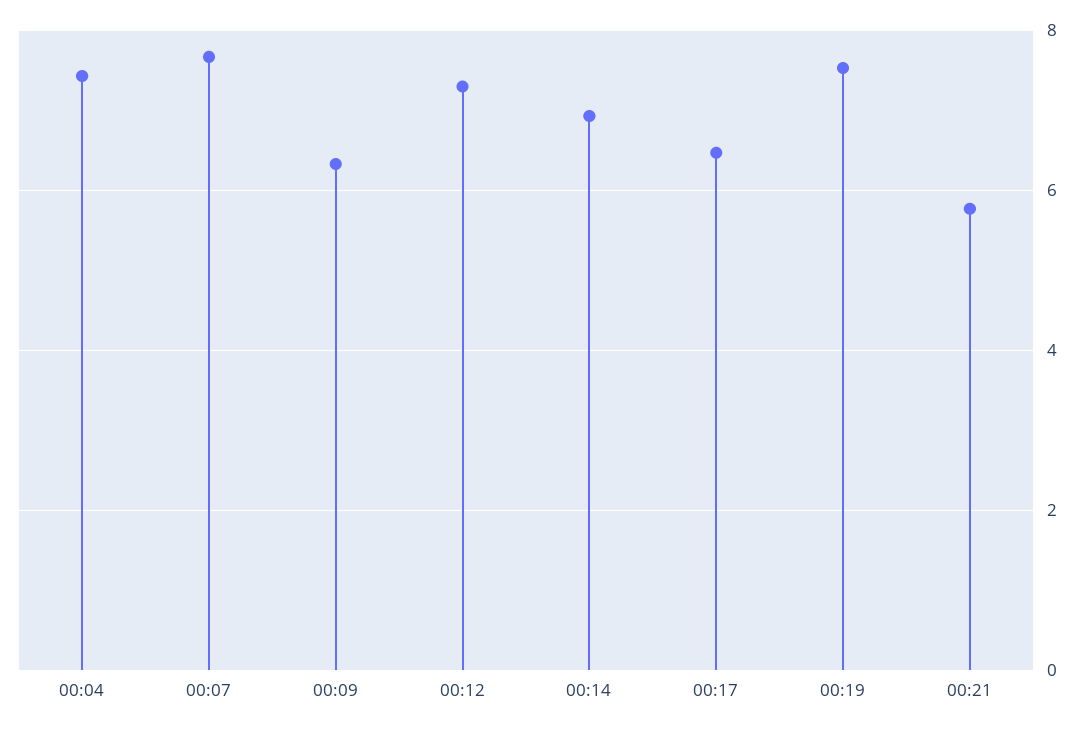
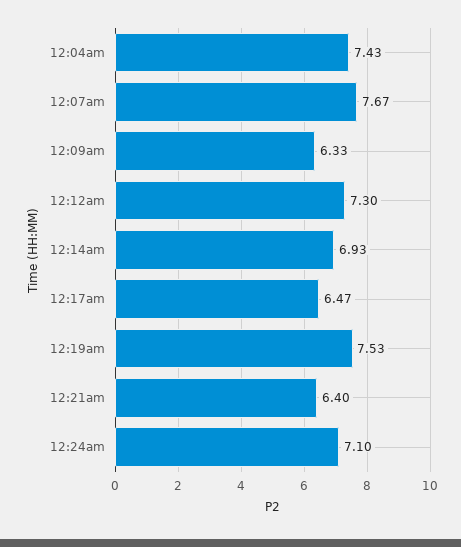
00:21: 5.8 -> 6.4
12:24am: none -> 7.1

